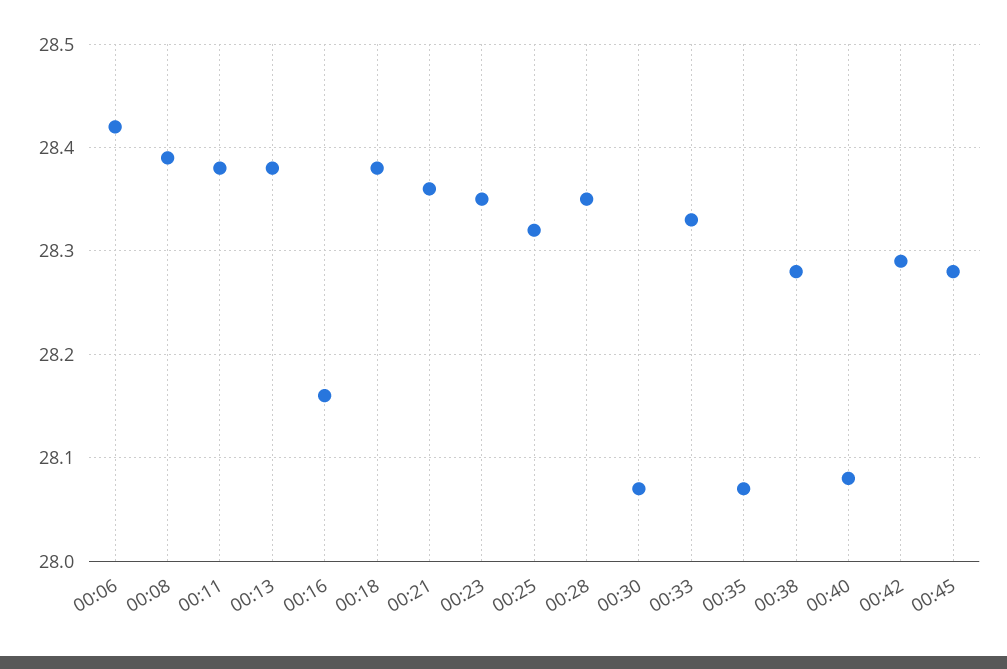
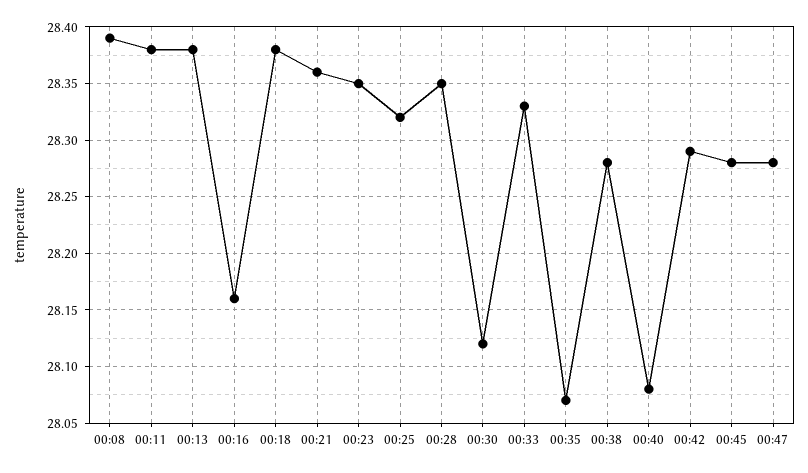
00:06: 28.42 -> none
00:30: 28.07 -> 28.12
00:47: none -> 28.28

